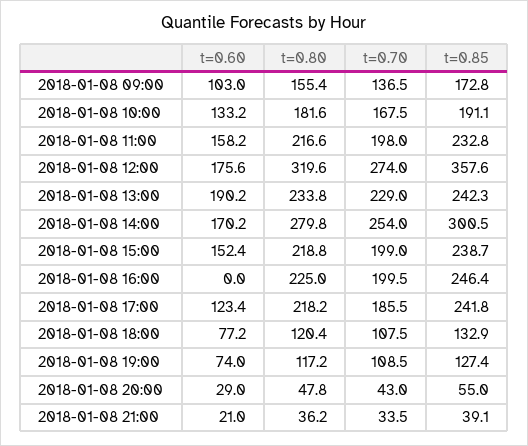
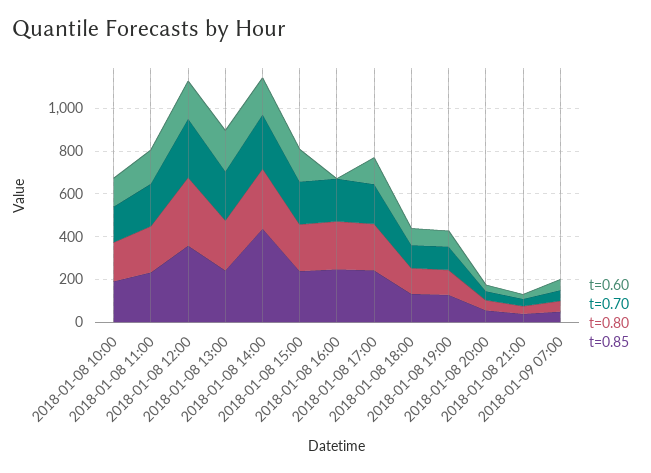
t=0.60, 2018-01-08 09:00: 103 -> none
t=0.80, 2018-01-08 09:00: 155.4 -> none
t=0.70, 2018-01-08 09:00: 136.5 -> none
t=0.85, 2018-01-08 09:00: 172.8 -> none
t=0.85, 2018-01-08 14:00: 300.5 -> 450
t=0.60, 2018-01-09 07:00: none -> 50
t=0.70, 2018-01-09 07:00: none -> 50
t=0.80, 2018-01-09 07:00: none -> 50
t=0.85, 2018-01-09 07:00: none -> 50

